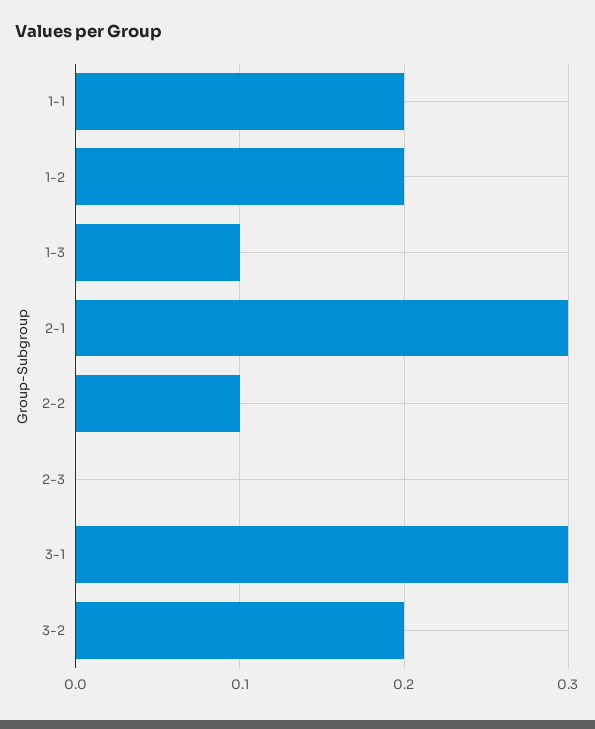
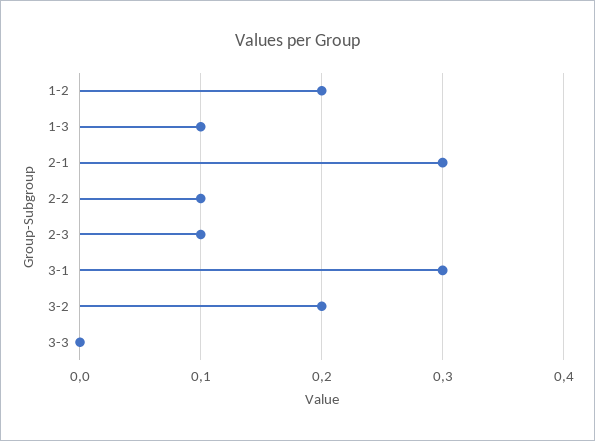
1-1: 0.2 -> none
2-3: 0 -> 0.1
3-3: none -> 0

